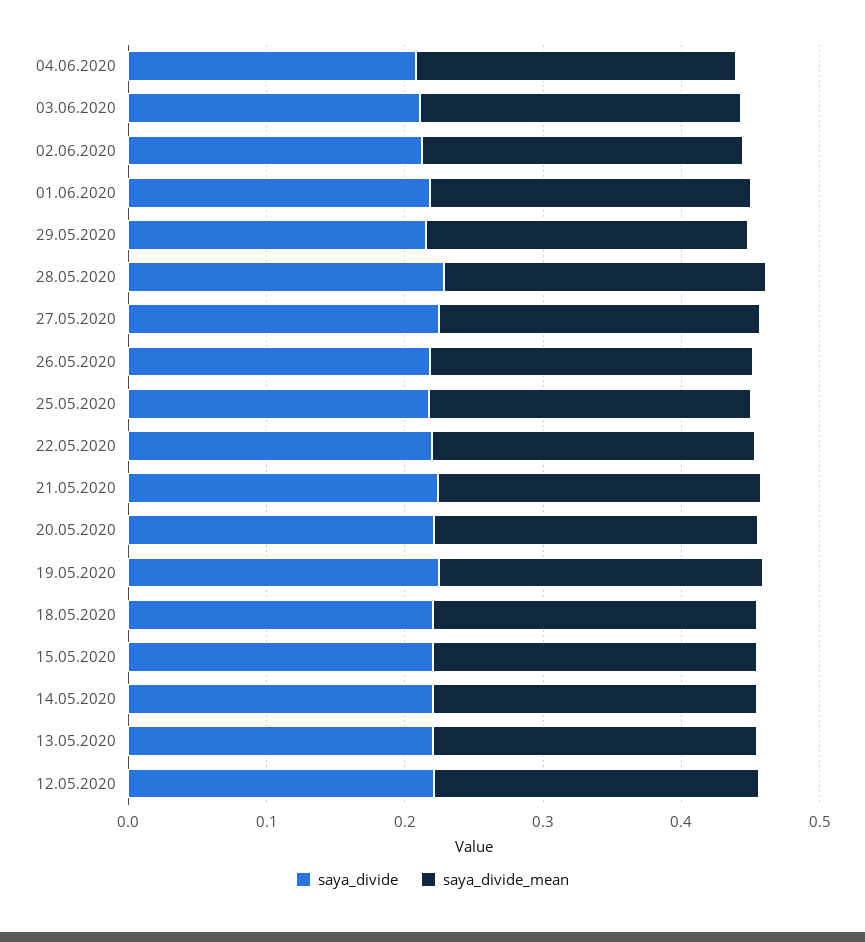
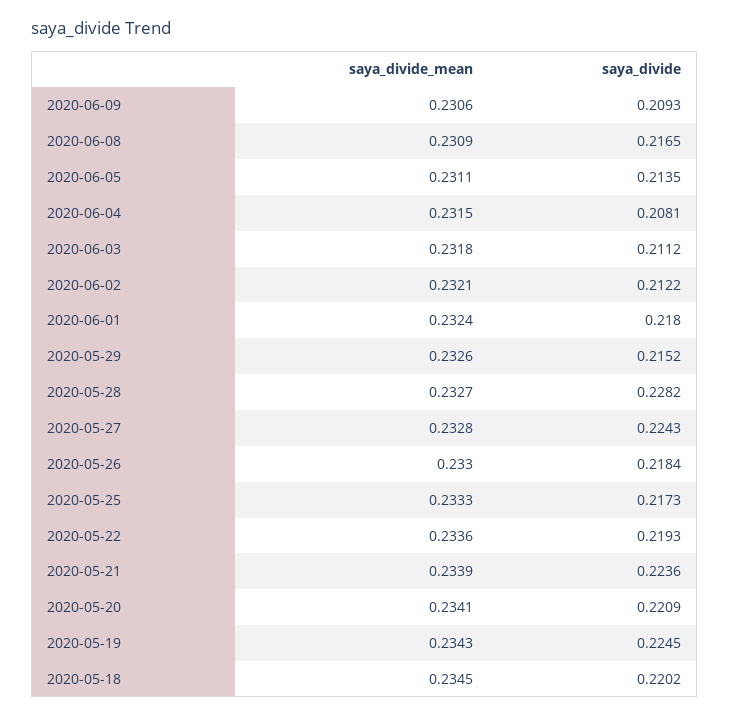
saya_divide, 15.05.2020: 0.22 -> none
saya_divide_mean, 15.05.2020: 0.24 -> none
saya_divide, 14.05.2020: 0.22 -> none
saya_divide_mean, 14.05.2020: 0.24 -> none
saya_divide, 13.05.2020: 0.22 -> none
saya_divide_mean, 13.05.2020: 0.24 -> none
saya_divide, 12.05.2020: 0.22 -> none
saya_divide_mean, 12.05.2020: 0.24 -> none
saya_divide_mean, 2020-06-09: none -> 0.2306
saya_divide, 2020-06-09: none -> 0.2093
saya_divide_mean, 2020-06-08: none -> 0.2309
saya_divide, 2020-06-08: none -> 0.2165
saya_divide_mean, 2020-06-05: none -> 0.2311
saya_divide, 2020-06-05: none -> 0.2135

